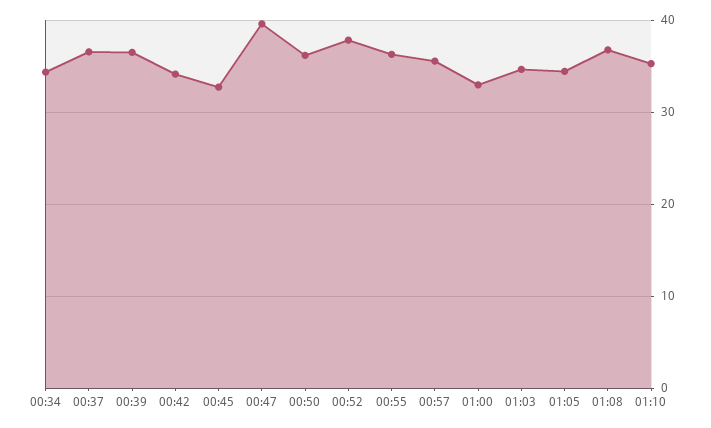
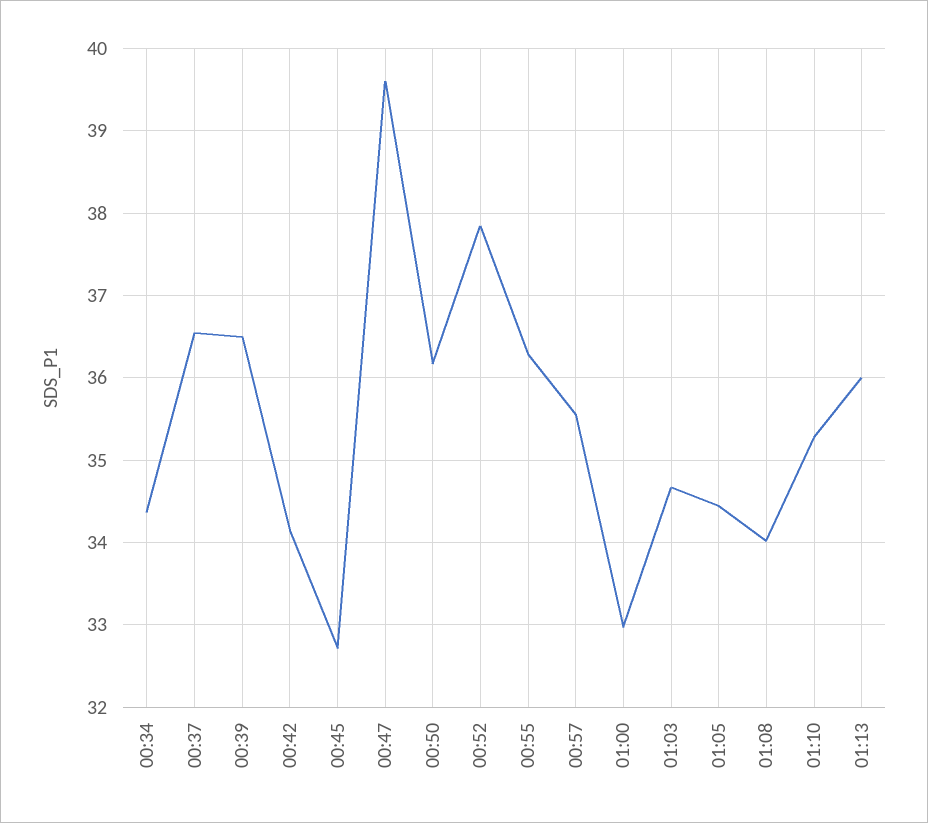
01:08: 37 -> 34
01:13: none -> 36

